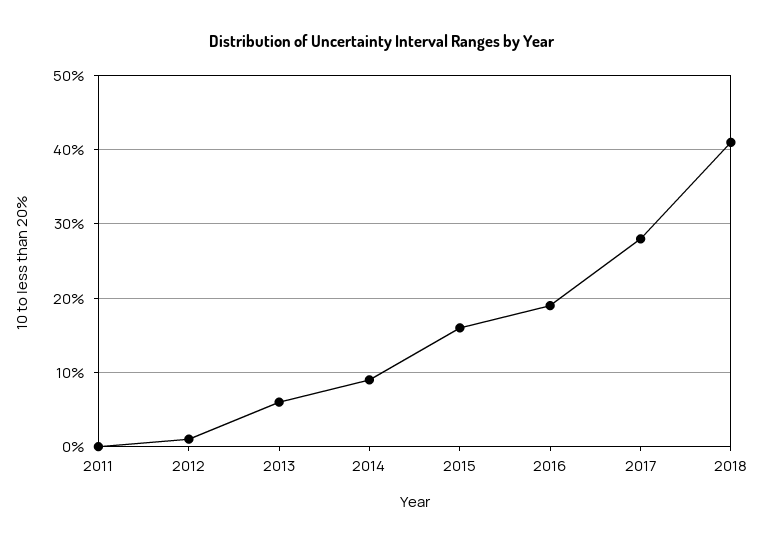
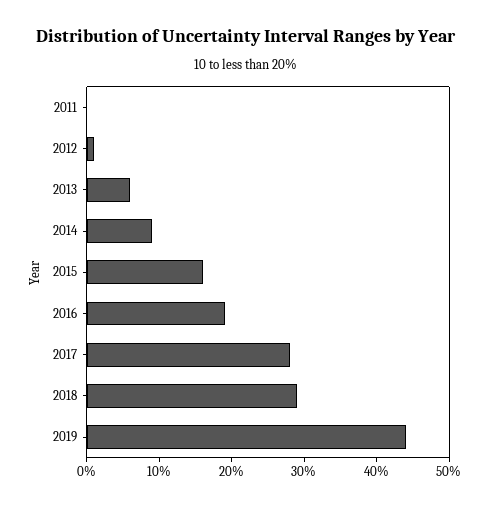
2018: 41 -> 30
2019: none -> 45

